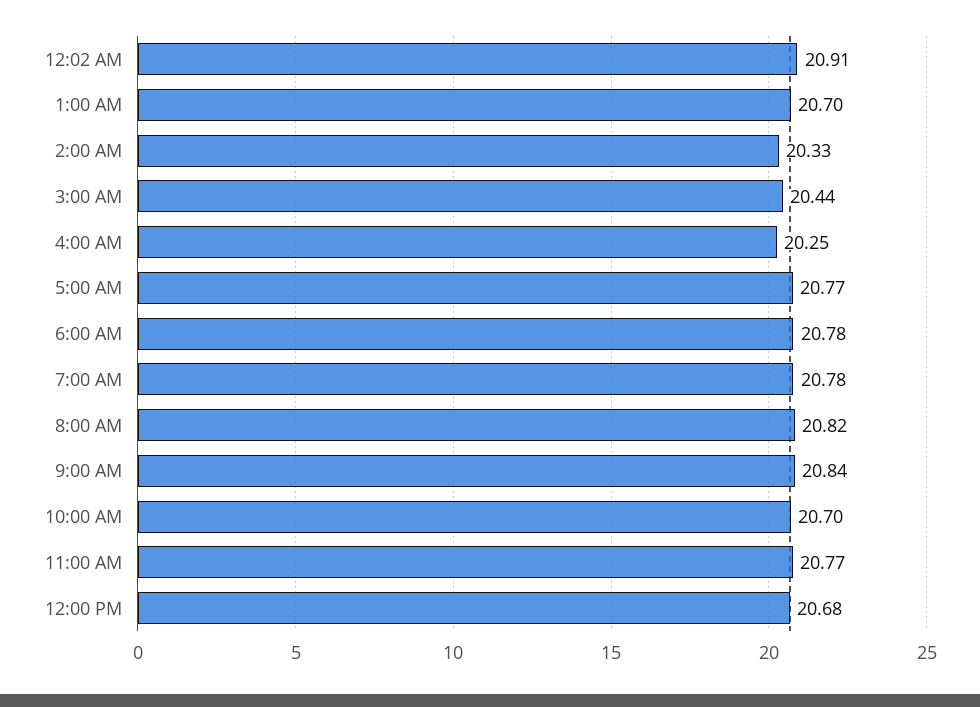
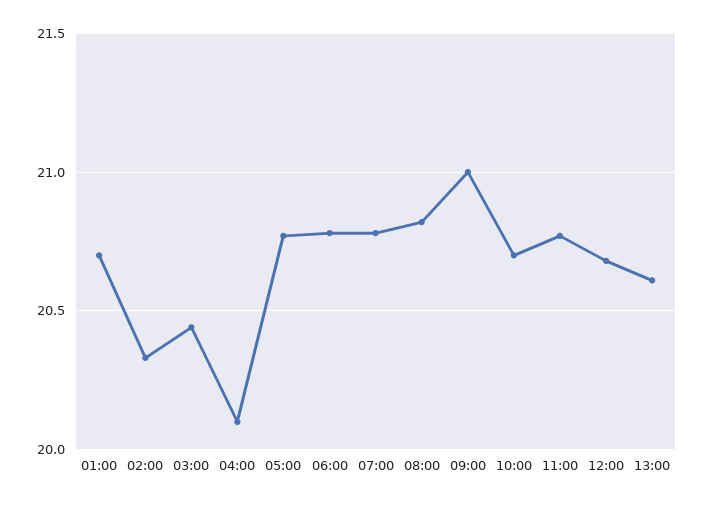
12:02 AM: 20.91 -> none
4:00 AM: 20.25 -> 20.1
9:00 AM: 20.84 -> 21
13:00: none -> 20.6

